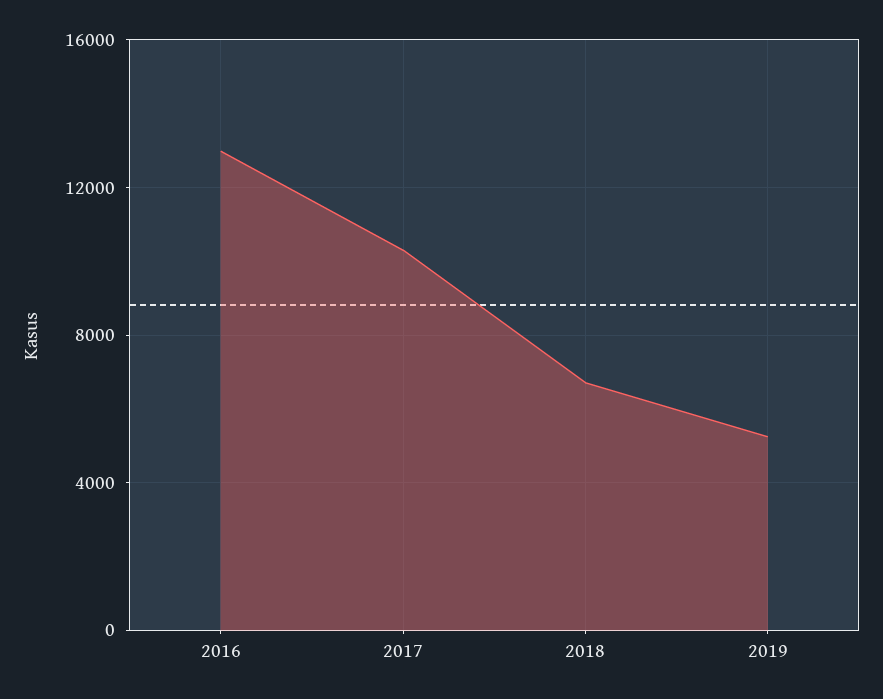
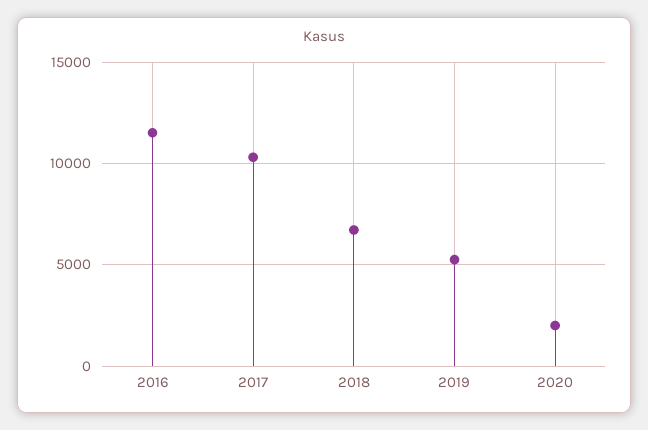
2016: 13000 -> 11500
2020: none -> 2000

